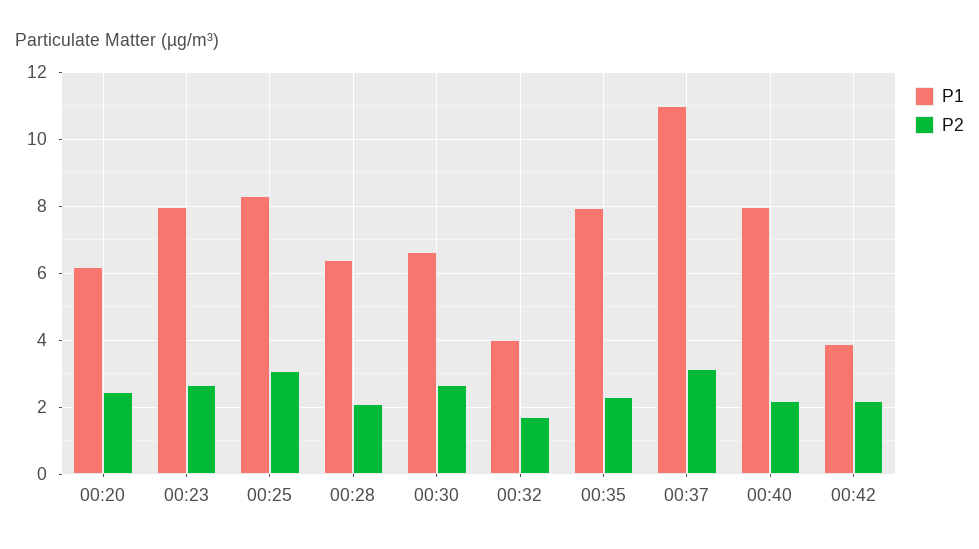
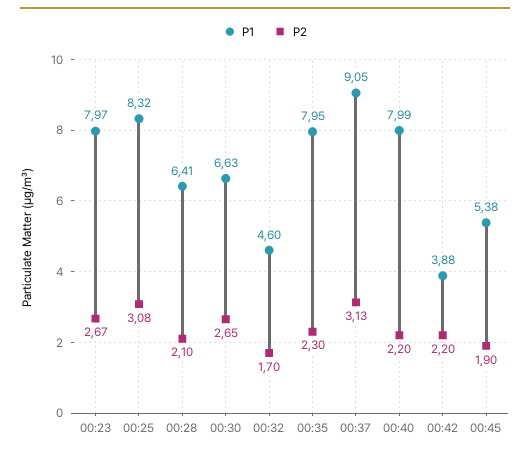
P1, 00:20: 6.2 -> none
P2, 00:20: 2.4 -> none
P1, 00:32: 4 -> 4.6
P1, 00:37: 11 -> 9.05
P1, 00:45: none -> 5.38
P2, 00:45: none -> 1.9

